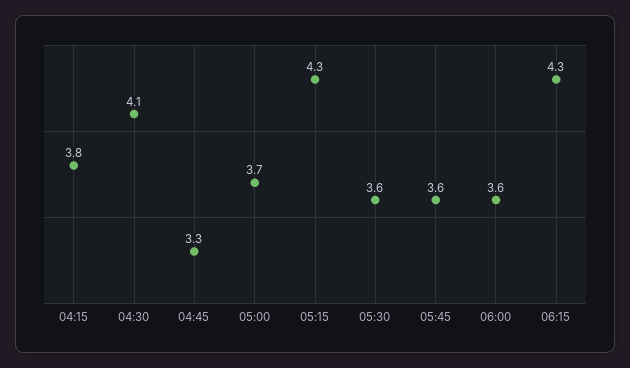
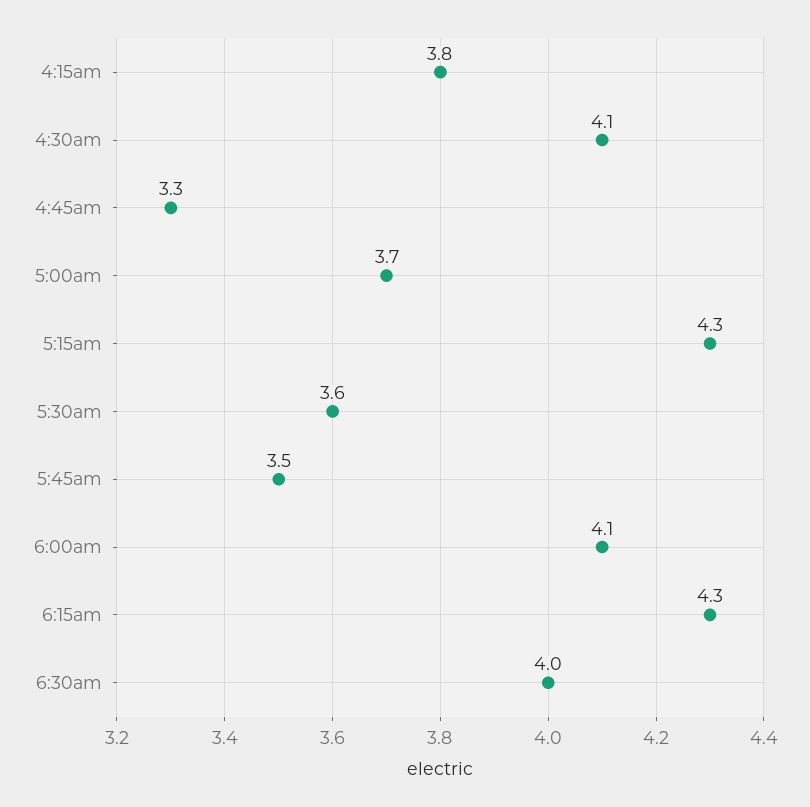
05:45: 3.6 -> 3.5
06:00: 3.6 -> 4.1
6:30am: none -> 4

